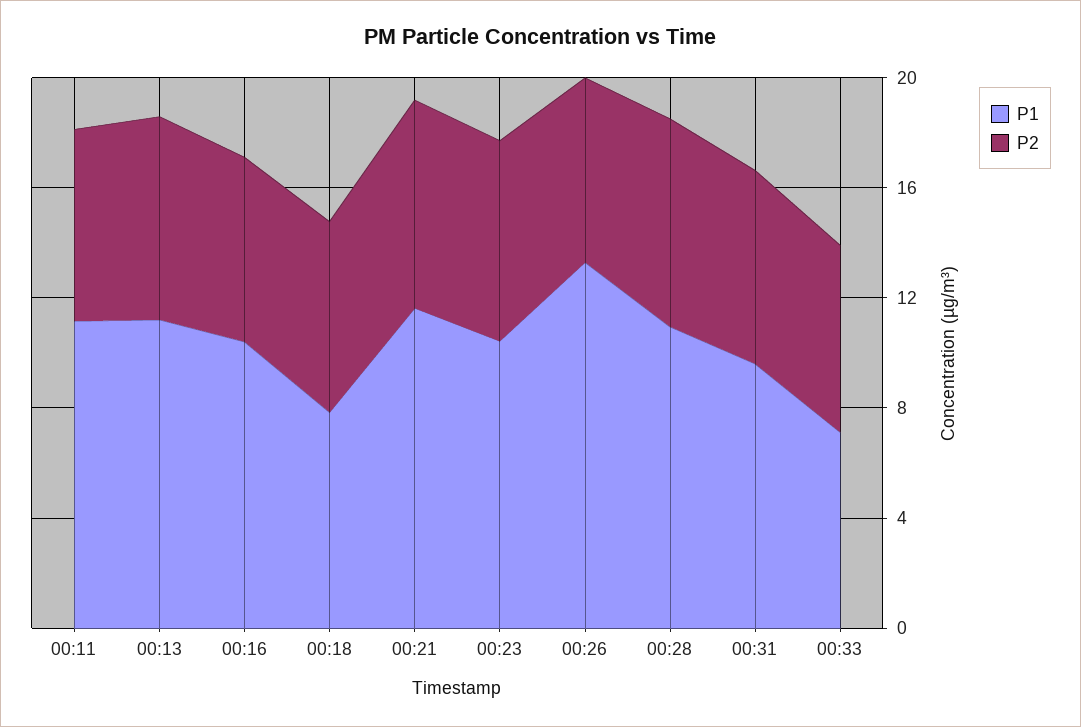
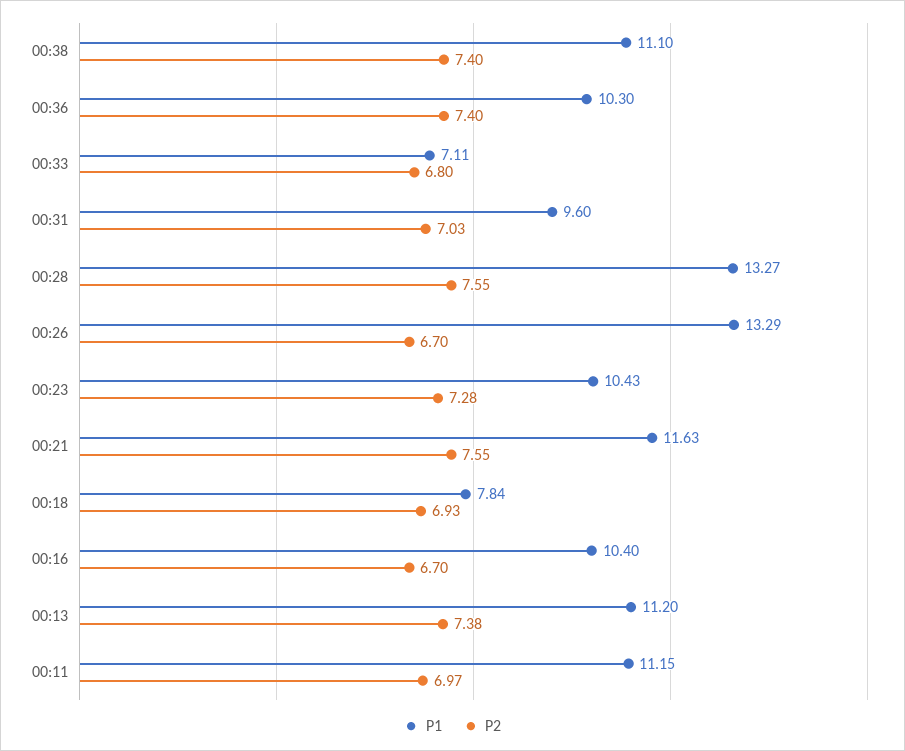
P1, 00:28: 11 -> 13.27
P1, 00:38: none -> 11.1
P2, 00:38: none -> 7.4
P1, 00:36: none -> 10.3
P2, 00:36: none -> 7.4

